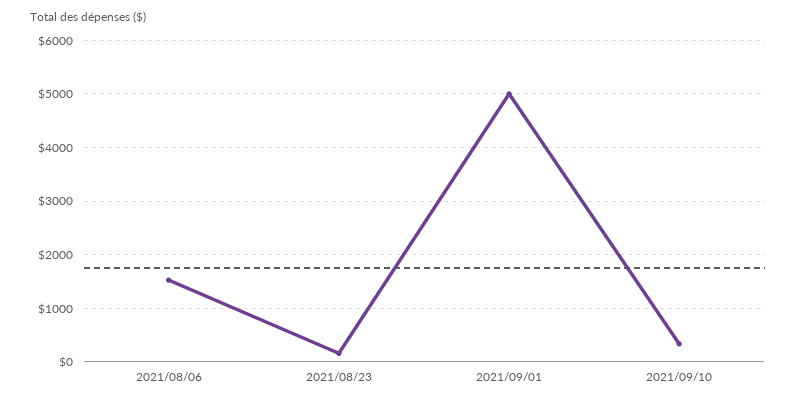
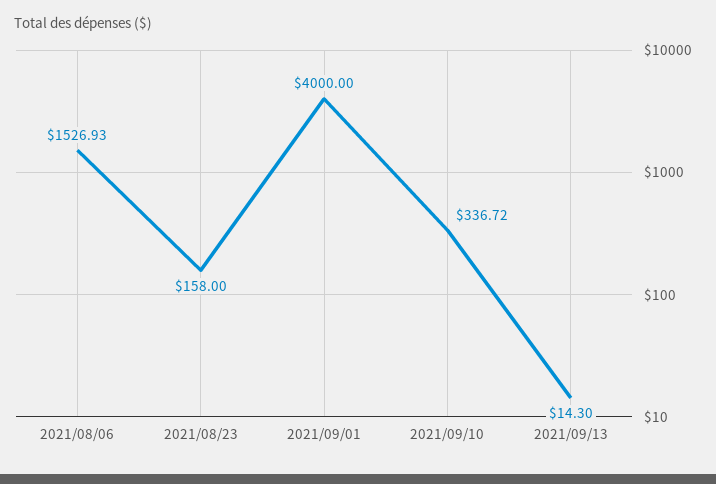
2021/09/01: 5000 -> 4000
2021/09/13: none -> 14.3

